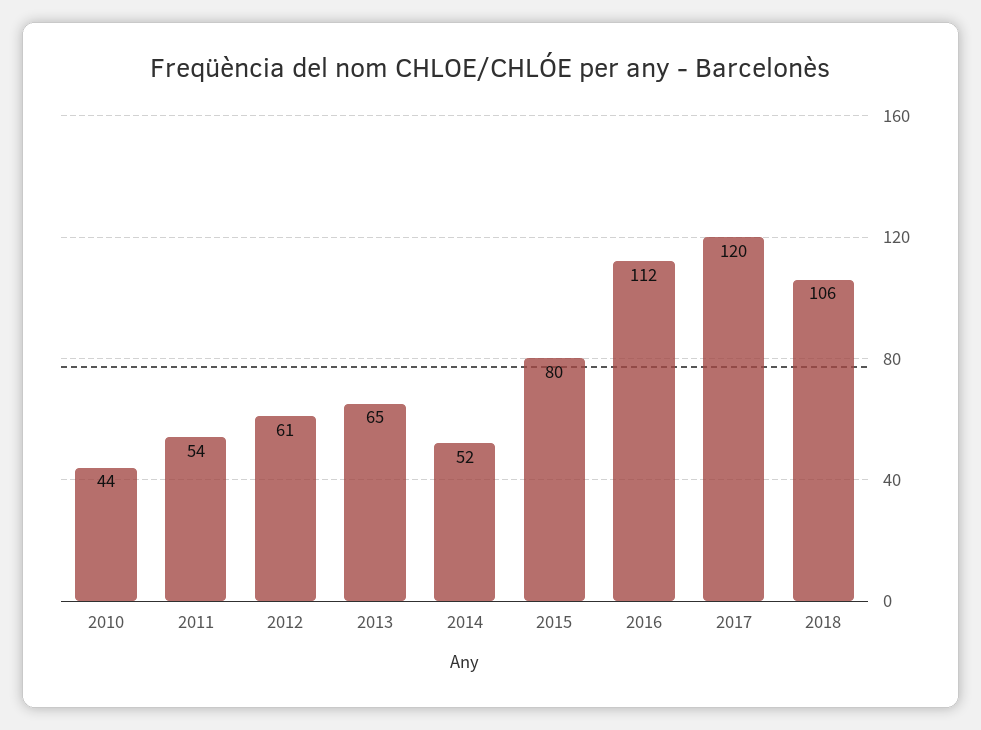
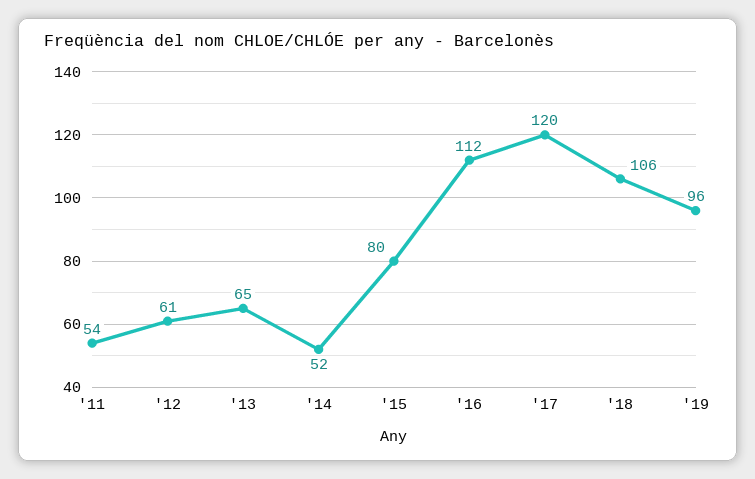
2010: 44 -> none
'19: none -> 96

